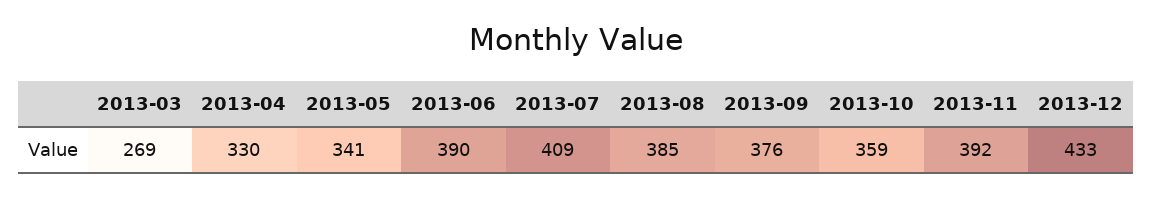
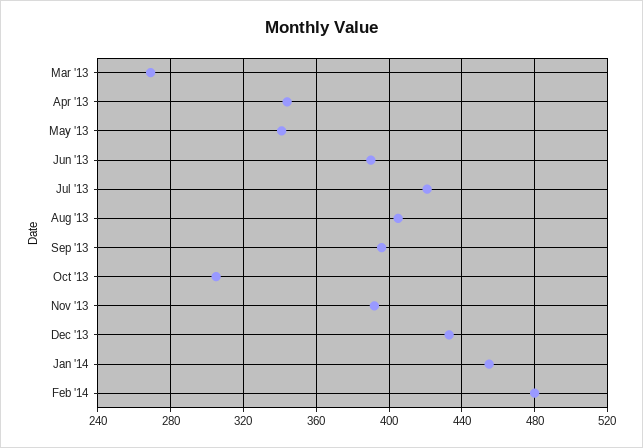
2013-04: 330 -> 345
2013-07: 409 -> 420
2013-08: 385 -> 405
2013-09: 376 -> 395
2013-10: 359 -> 305
Jan '14: none -> 455
Feb '14: none -> 480

